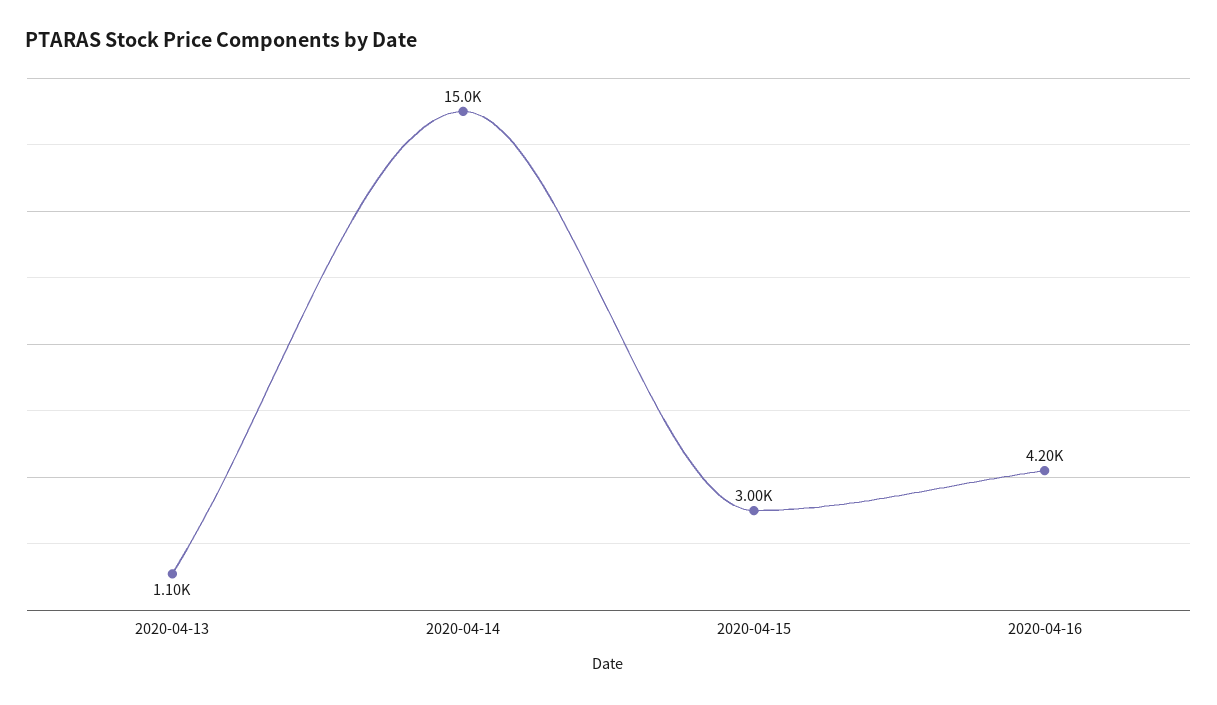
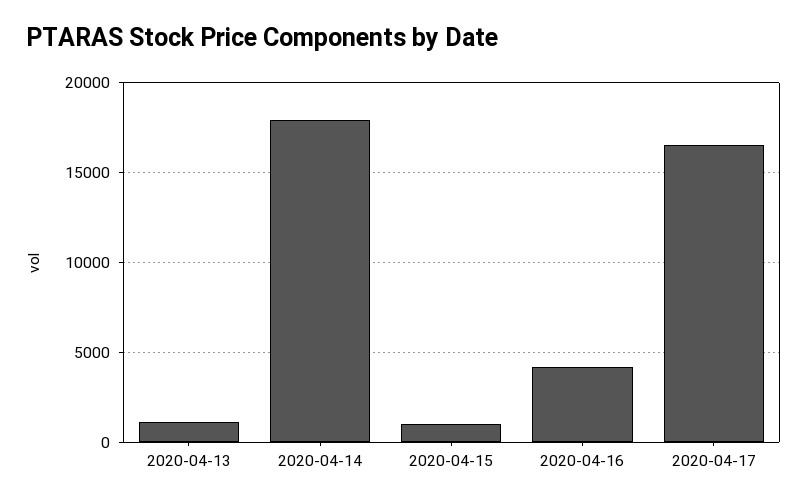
2020-04-14: 15000 -> 18000
2020-04-15: 3000 -> 1000
2020-04-17: none -> 16500

